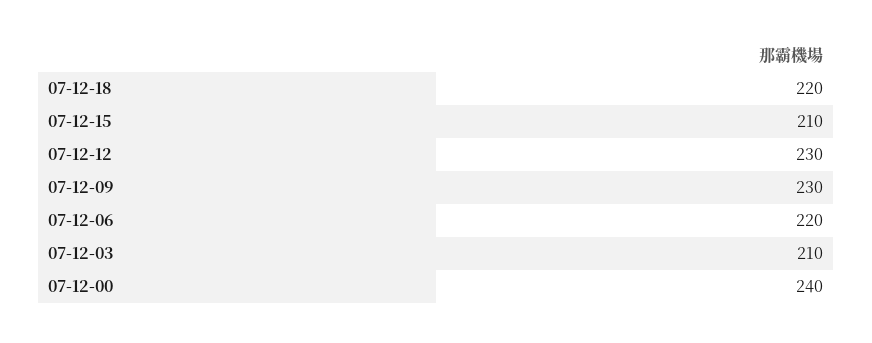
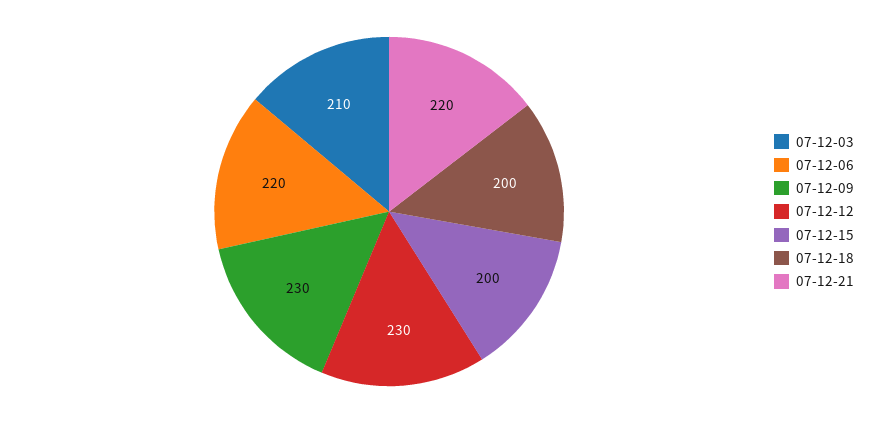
07-12-18: 220 -> 200
07-12-15: 210 -> 200
07-12-00: 240 -> none
07-12-21: none -> 220

